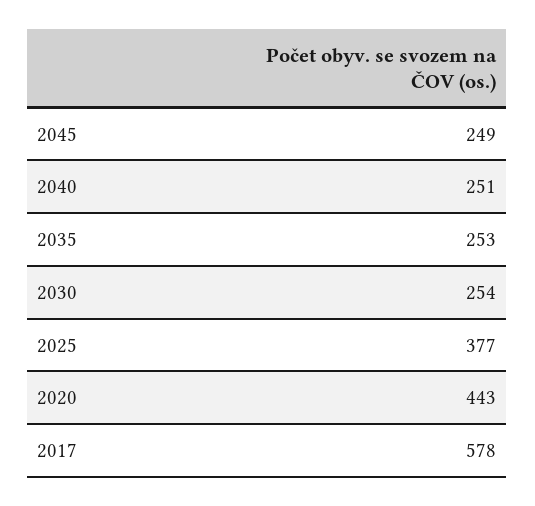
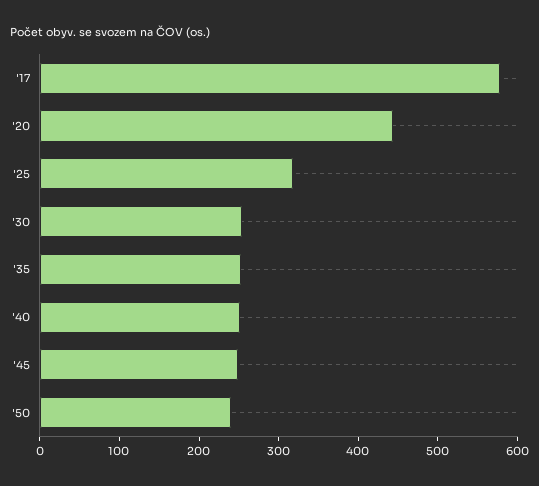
2025: 377 -> 320
'50: none -> 240

